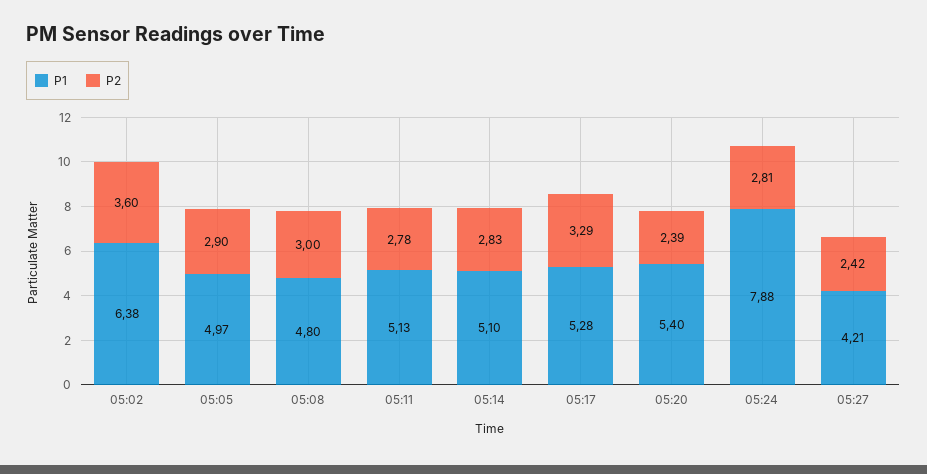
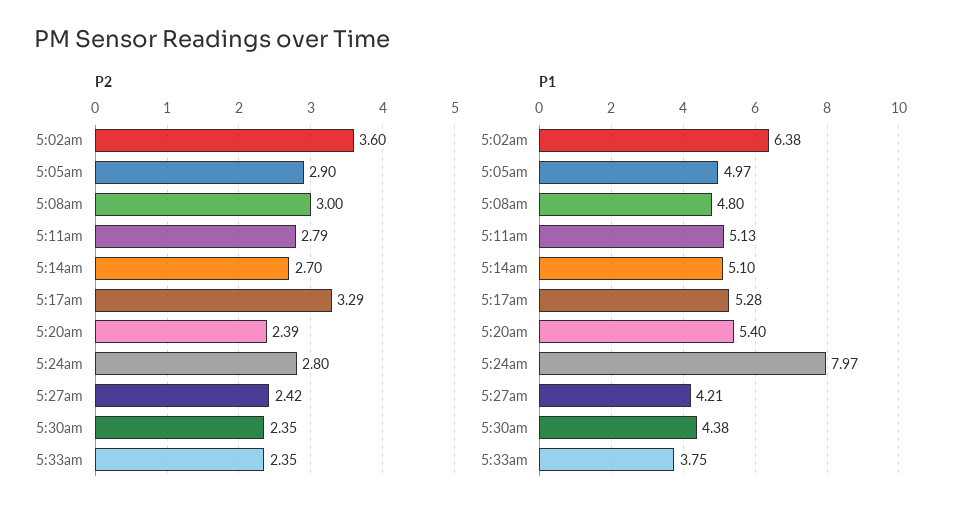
P2, 05:11: 2.78 -> 2.79
P2, 05:14: 2.83 -> 2.7
P1, 05:24: 7.88 -> 7.97
P2, 05:24: 2.81 -> 2.8
P2, 5:30am: none -> 2.35
P2, 5:33am: none -> 2.35
P1, 5:30am: none -> 4.38
P1, 5:33am: none -> 3.75

